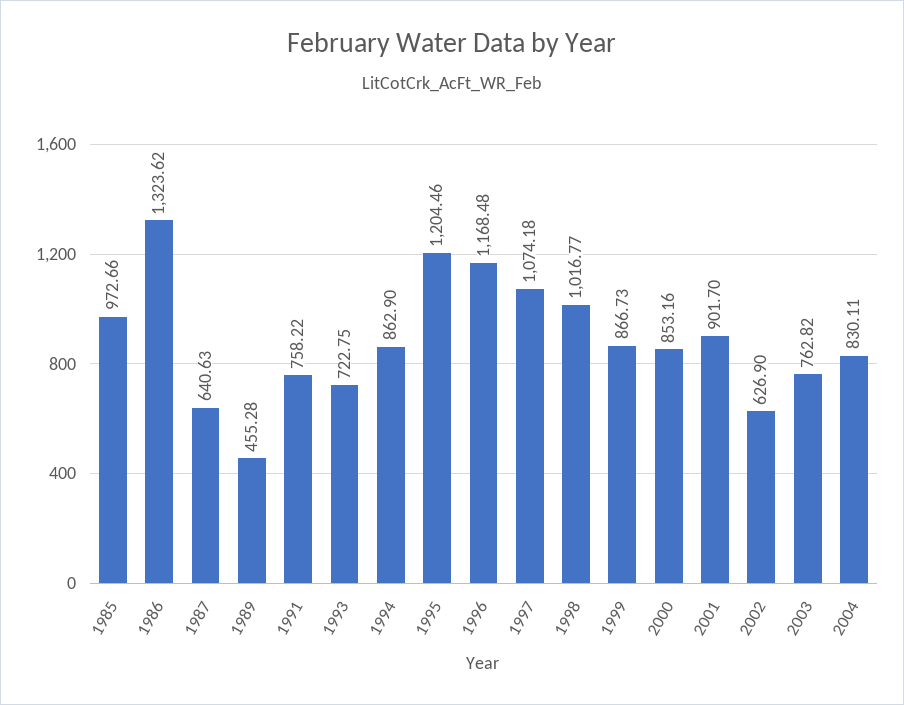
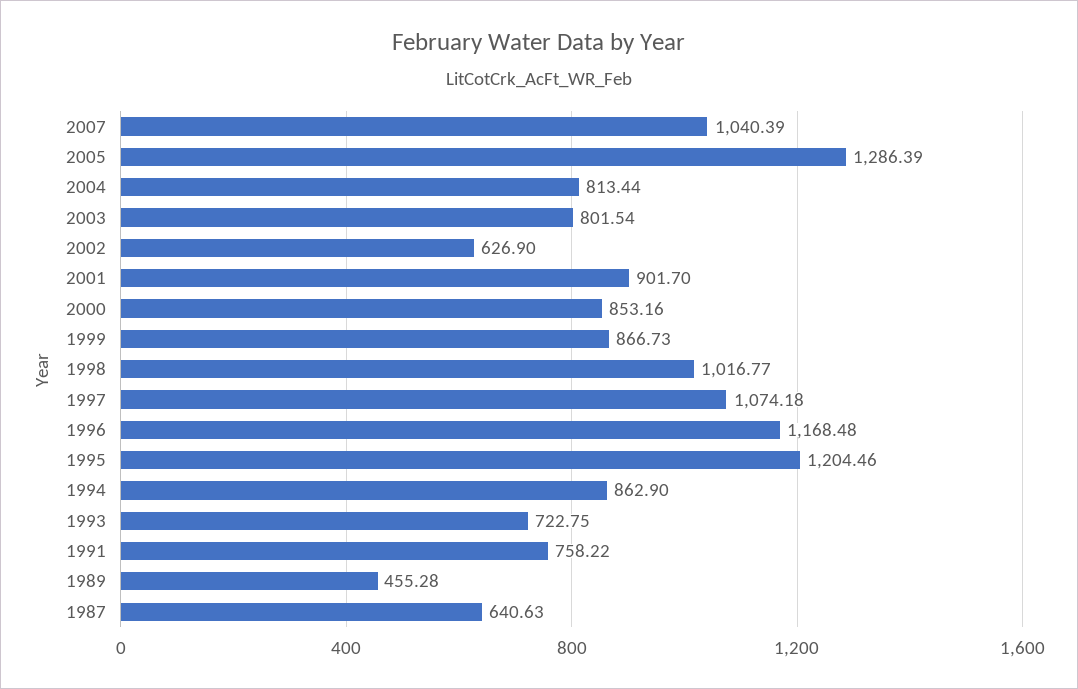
1985: 972.66 -> none
1986: 1323.62 -> none
2003: 762.82 -> 801.54
2004: 830.11 -> 813.44
2007: none -> 1040.39
2005: none -> 1286.39

